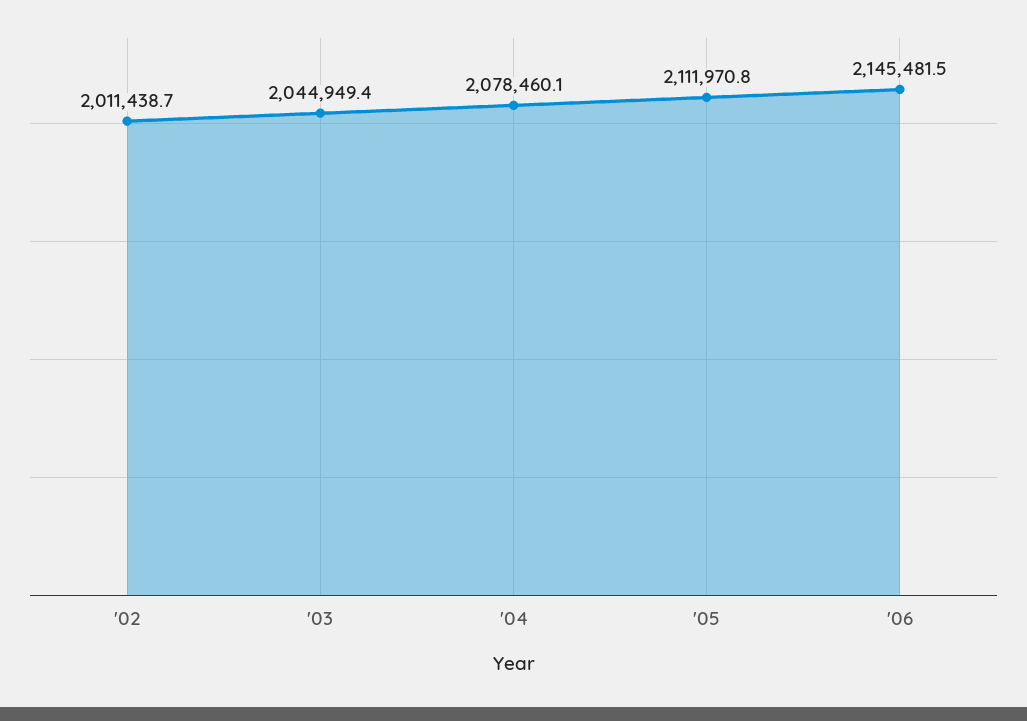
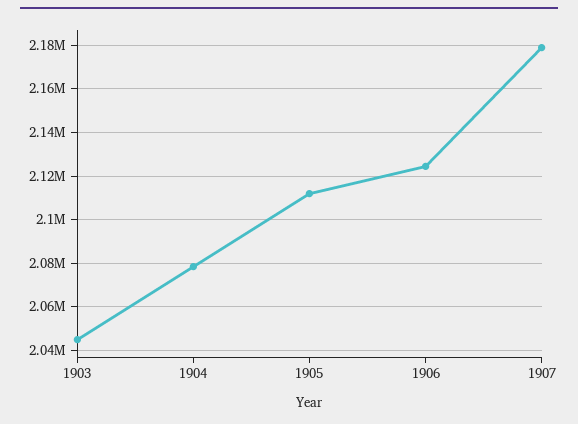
'02: 2011438.7 -> none
'06: 2145481.5 -> 2125000
1907: none -> 2180000

